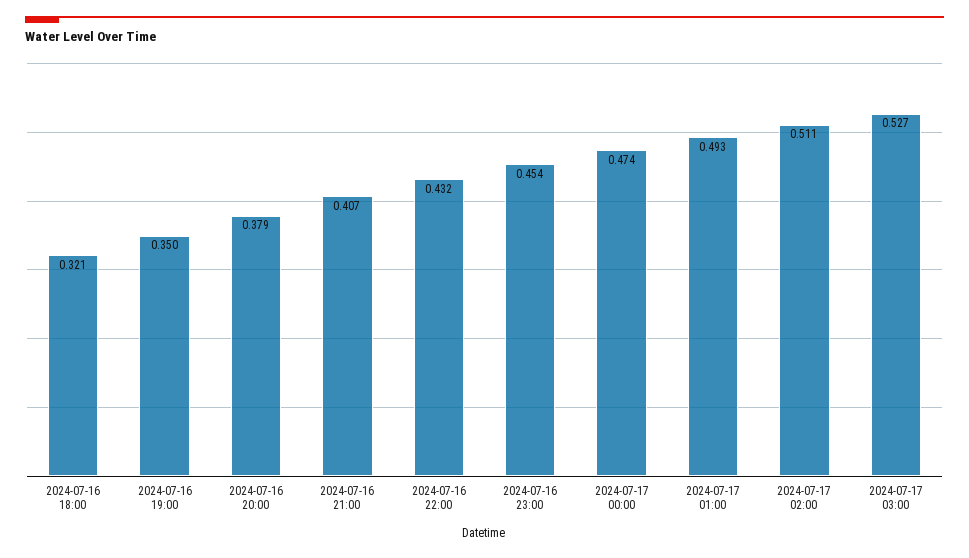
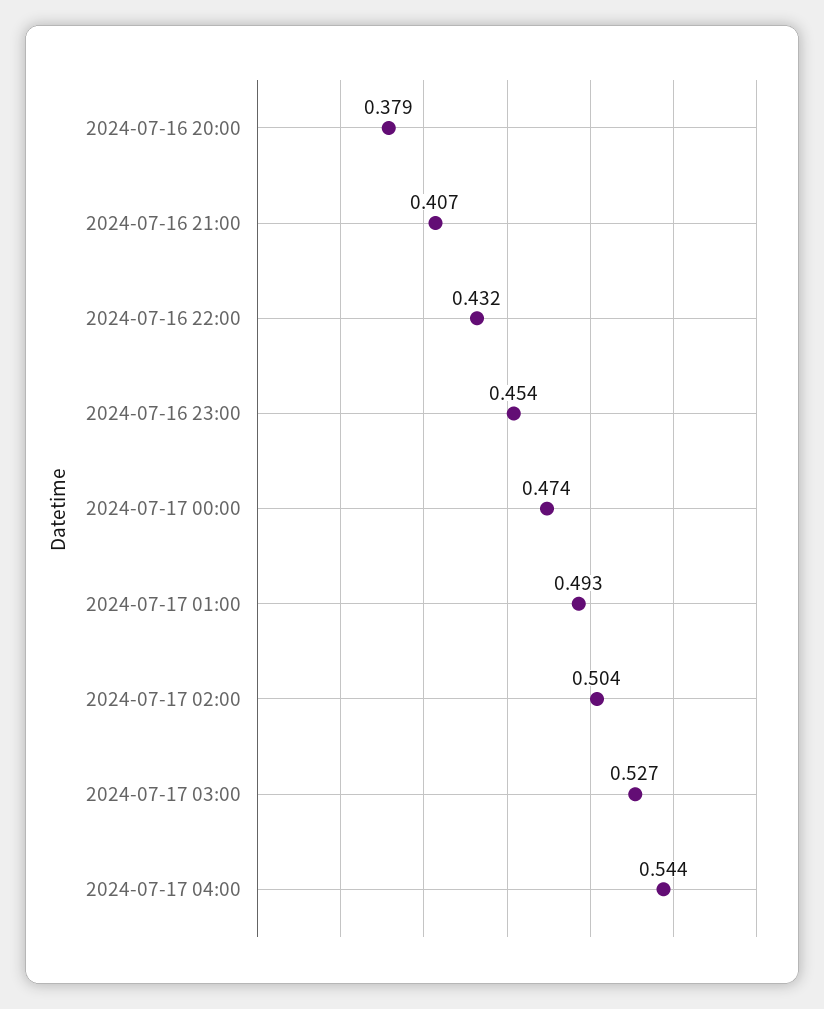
2024-07-16 18:00: 0.321 -> none
2024-07-16 19:00: 0.35 -> none
2024-07-17 02:00: 0.511 -> 0.504
2024-07-17 04:00: none -> 0.544

